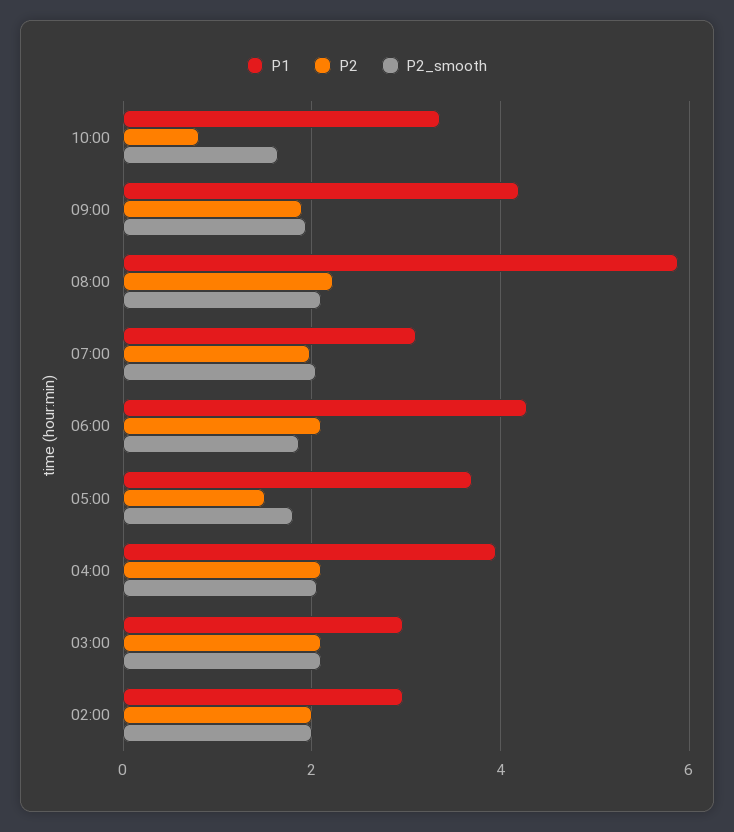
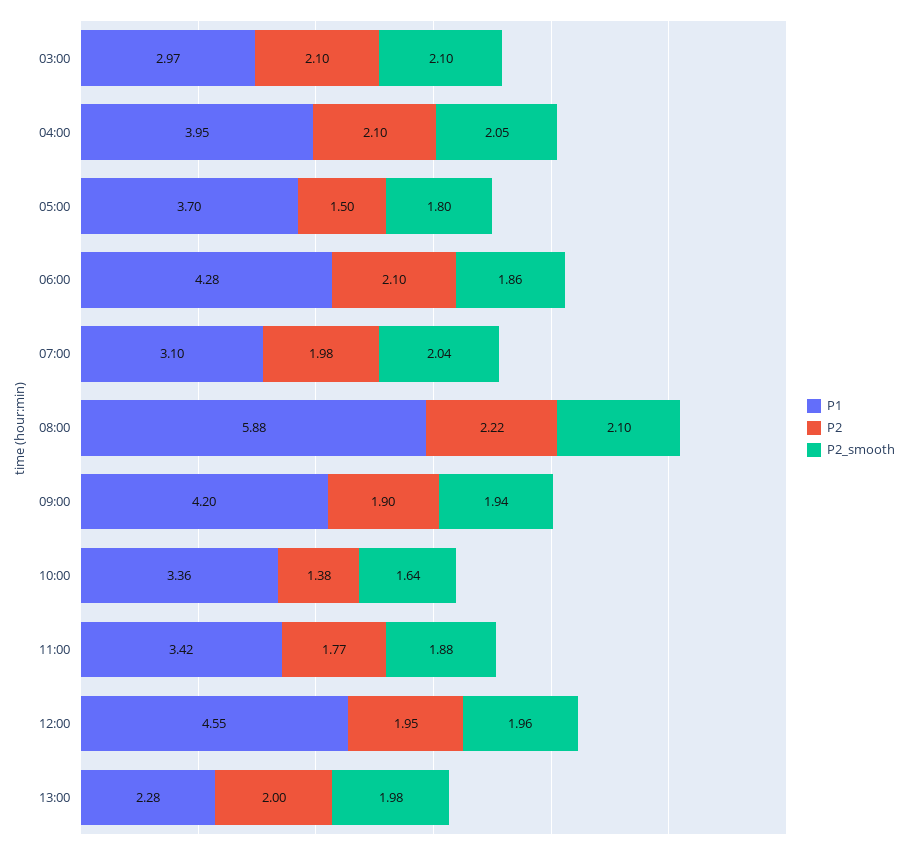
P2, 10:00: 0.8 -> 1.38
P1, 02:00: 3 -> none
P2, 02:00: 2 -> none
P2_smooth, 02:00: 2 -> none
P1, 11:00: none -> 3.42
P2, 11:00: none -> 1.77
P2_smooth, 11:00: none -> 1.88
P1, 12:00: none -> 4.55
P2, 12:00: none -> 1.95
P2_smooth, 12:00: none -> 1.96
P1, 13:00: none -> 2.28
P2, 13:00: none -> 2
P2_smooth, 13:00: none -> 1.98

